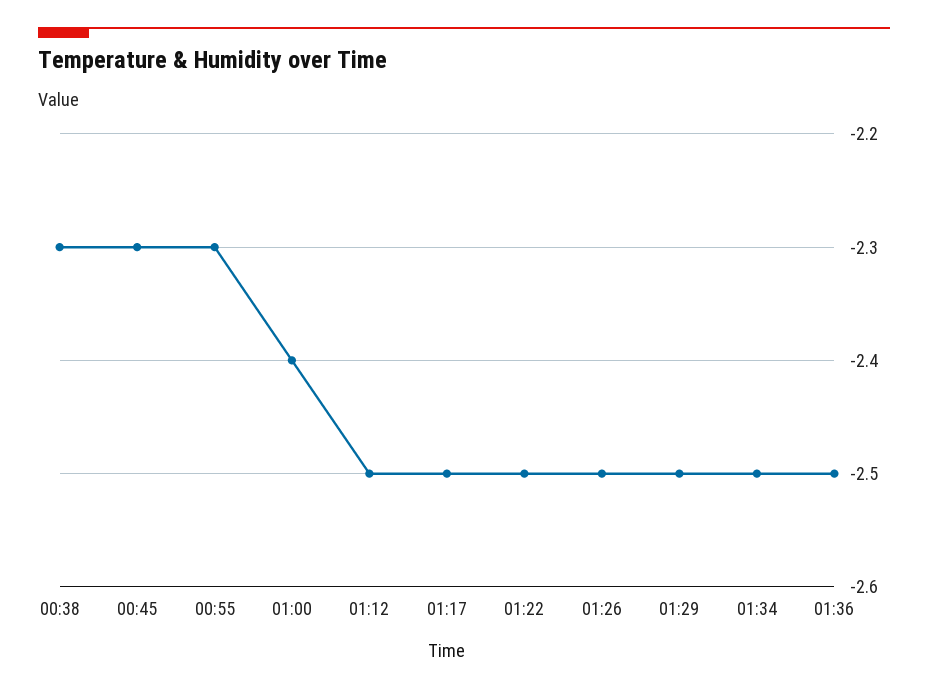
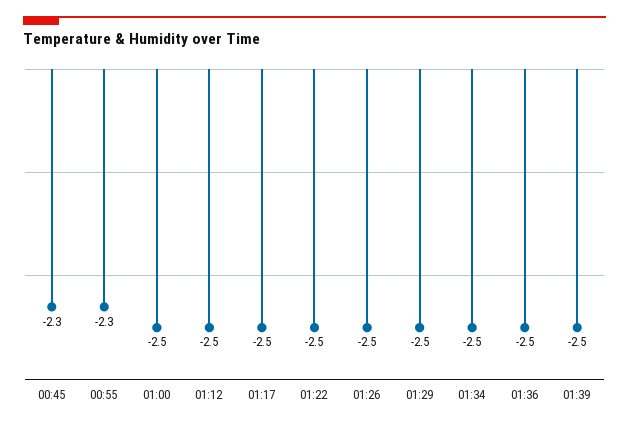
00:38: -2.3 -> none
01:00: -2.4 -> -2.5
01:39: none -> -2.5

